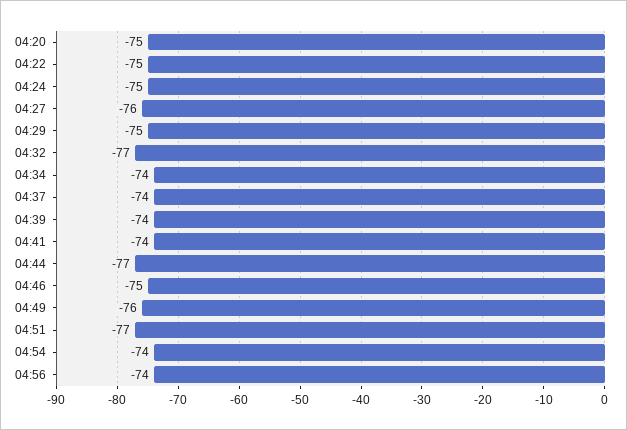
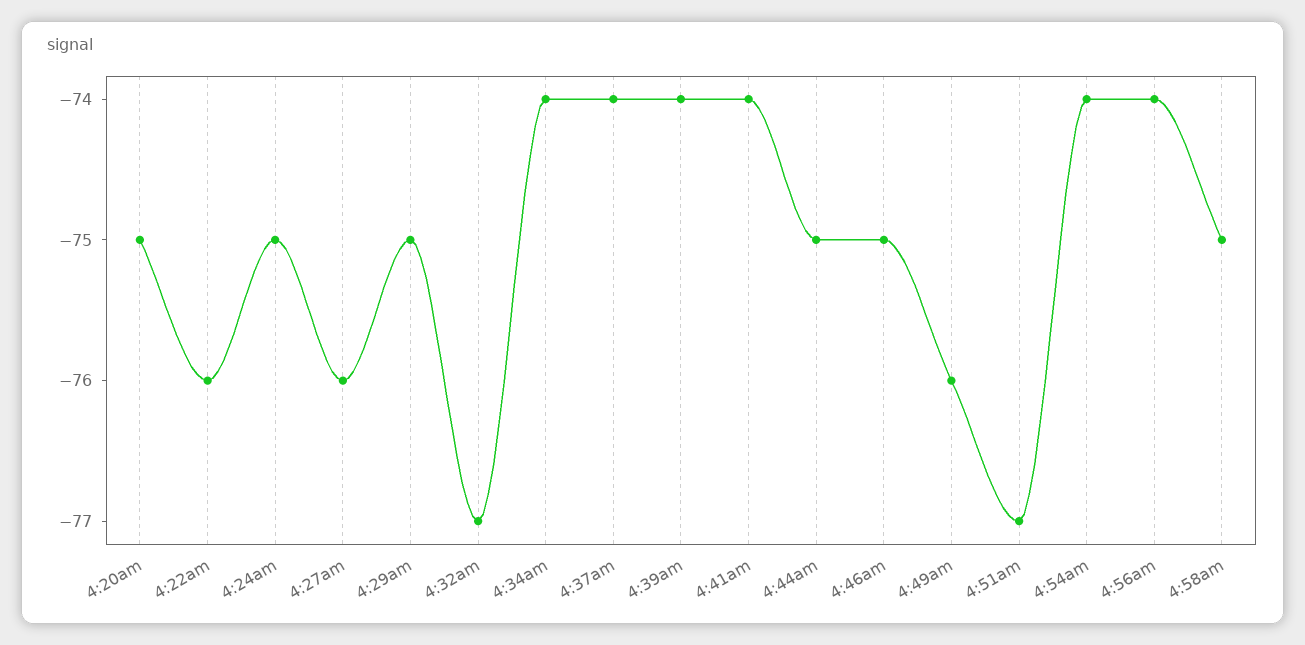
04:22: -75 -> -76
04:44: -77 -> -75
4:58am: none -> -75

